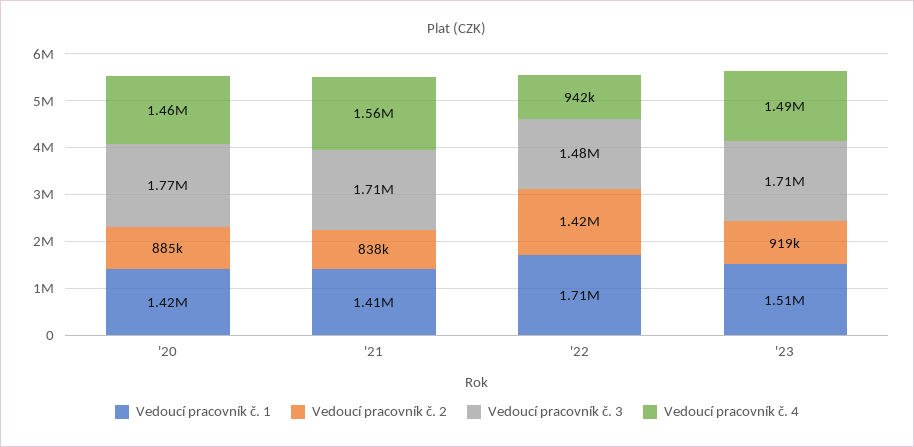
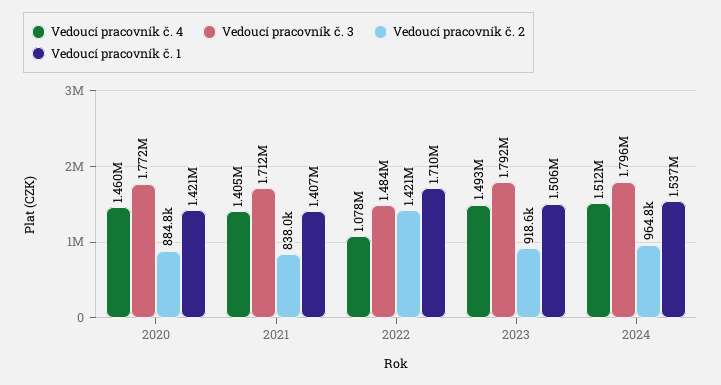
Vedoucí pracovník č. 4, '21: 1560000 -> 1405000
Vedoucí pracovník č. 4, '22: 942000 -> 1078000
Vedoucí pracovník č. 3, '23: 1710000 -> 1792000
Vedoucí pracovník č. 4, 2024: none -> 1512000
Vedoucí pracovník č. 3, 2024: none -> 1796000
Vedoucí pracovník č. 2, 2024: none -> 964800
Vedoucí pracovník č. 1, 2024: none -> 1537000

